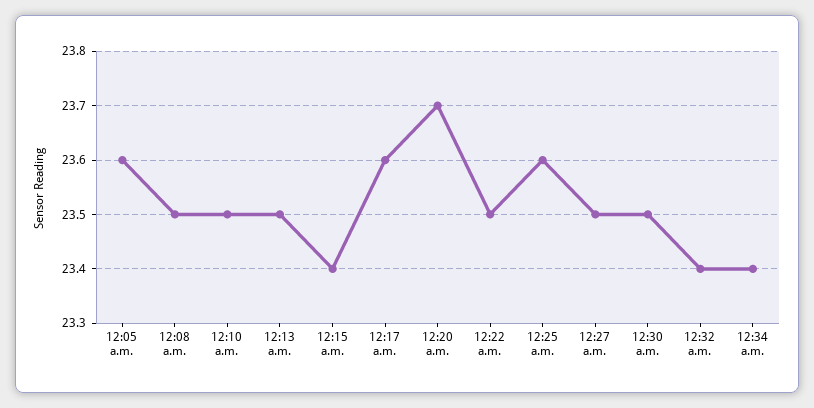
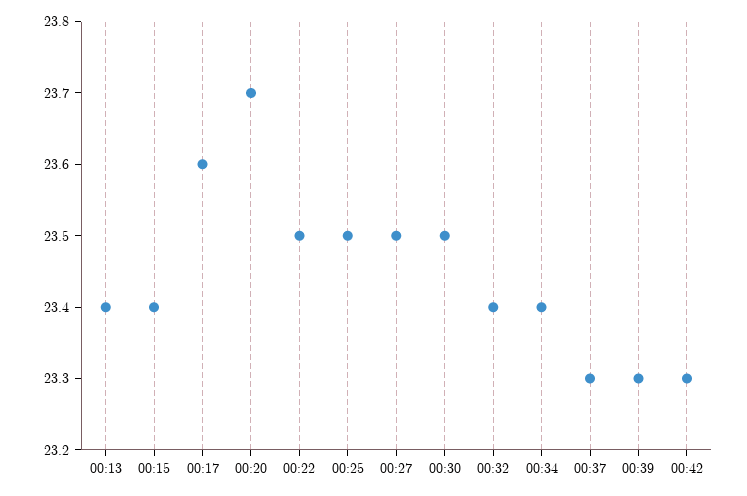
12:05 a.m.: 23.6 -> none
12:08 a.m.: 23.5 -> none
12:10 a.m.: 23.5 -> none
12:13 a.m.: 23.5 -> 23.4
12:25 a.m.: 23.6 -> 23.5
00:37: none -> 23.3
00:39: none -> 23.3
00:42: none -> 23.3

